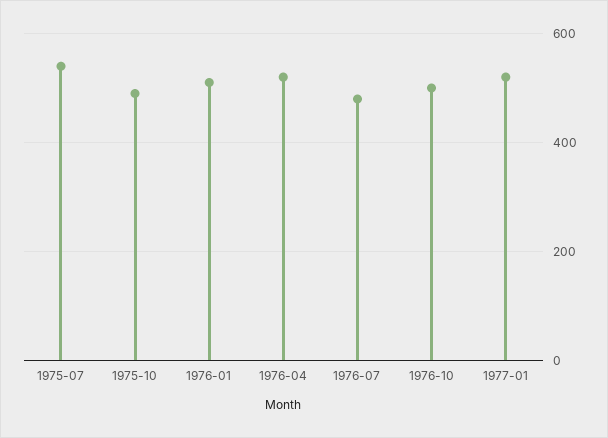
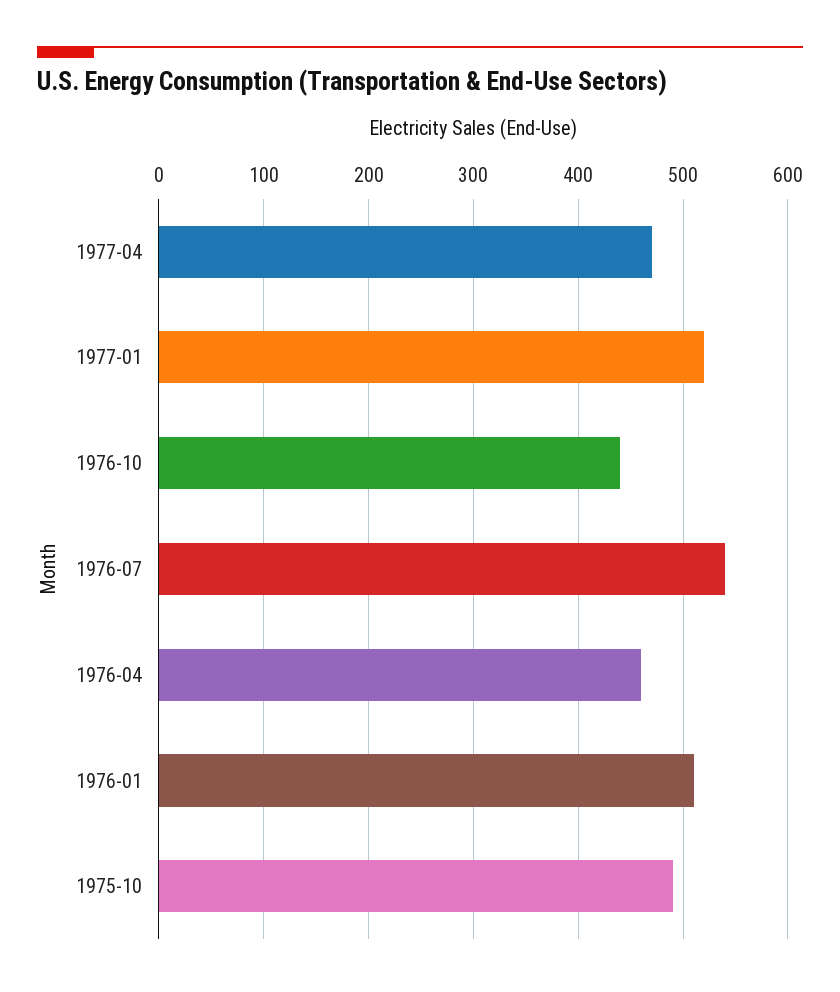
1975-07: 540 -> none
1976-04: 520 -> 460
1976-07: 480 -> 540
1976-10: 500 -> 440
1977-04: none -> 470

